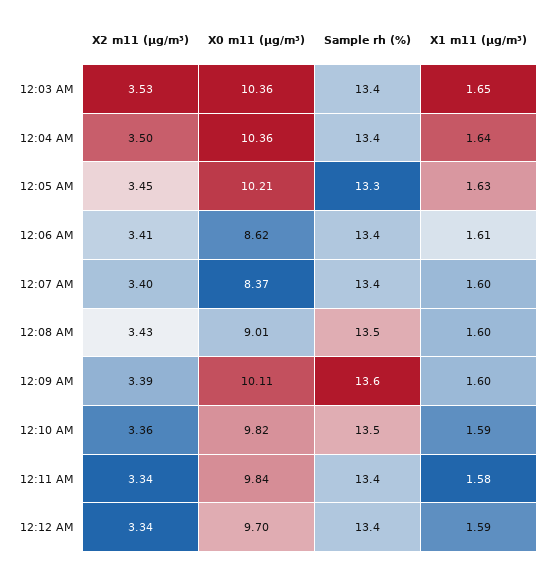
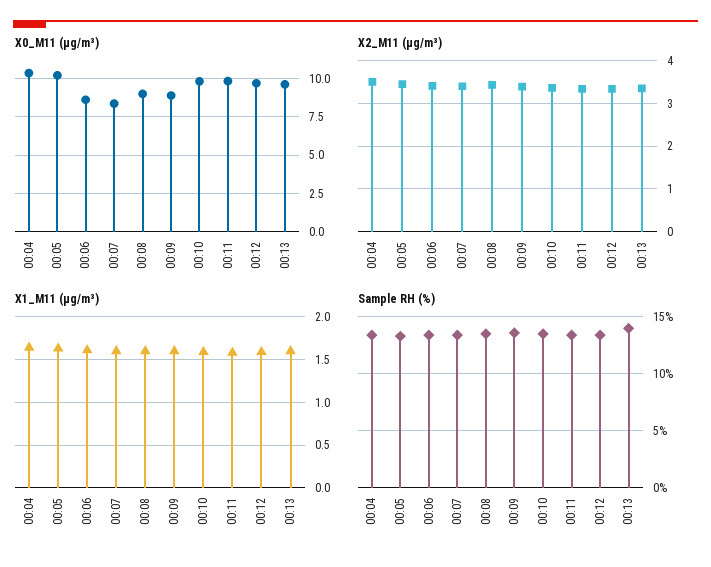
X2 m11 (μg/m³), 12:03 AM: 3.53 -> none
X0 m11 (μg/m³), 12:03 AM: 10.36 -> none
Sample rh (%), 12:03 AM: 13.4 -> none
X1 m11 (μg/m³), 12:03 AM: 1.65 -> none
X0 m11 (μg/m³), 12:09 AM: 10.11 -> 9
X0 m11 (μg/m³), 00:13: none -> 9.5
X2 m11 (μg/m³), 00:13: none -> 3.4
X1 m11 (μg/m³), 00:13: none -> 1.6
Sample rh (%), 00:13: none -> 14

